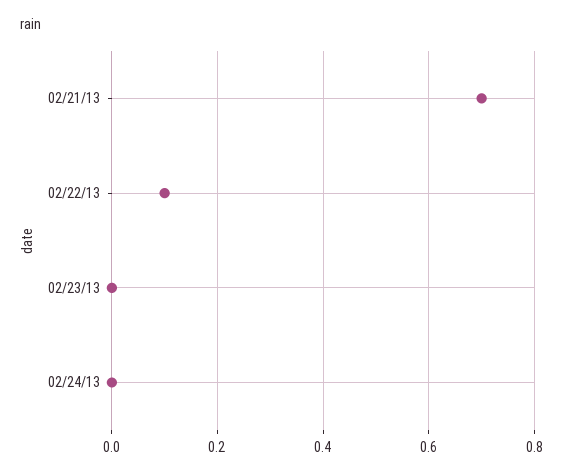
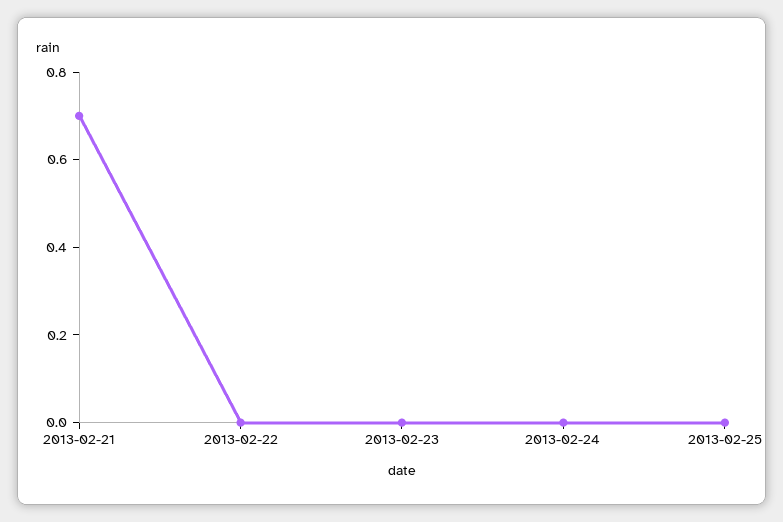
02/22/13: 0.1 -> 0
2013-02-25: none -> 0

